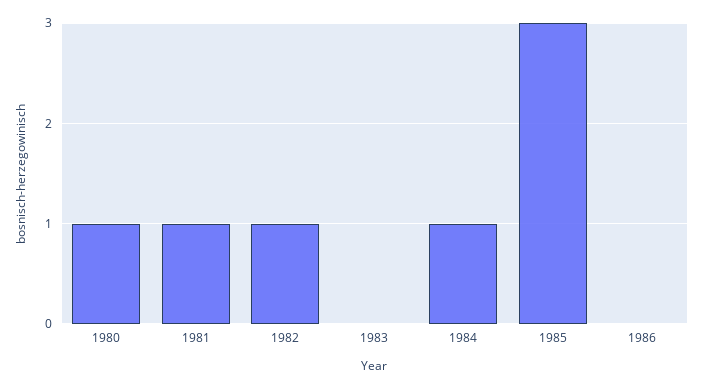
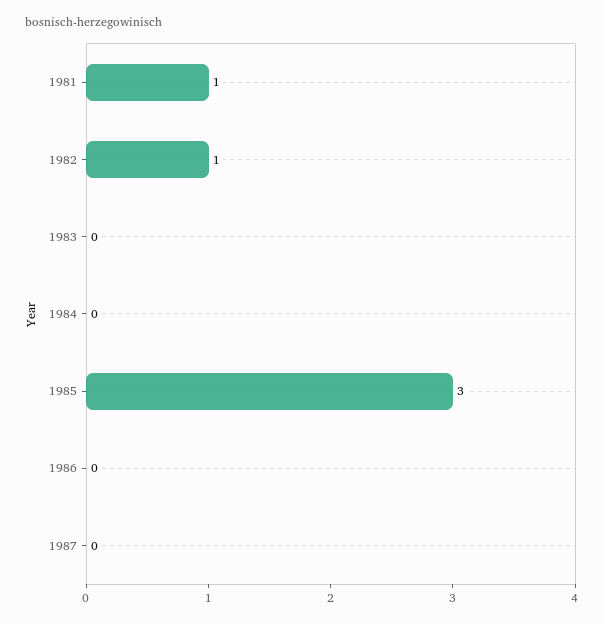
1980: 1 -> none
1984: 1 -> 0
1987: none -> 0

